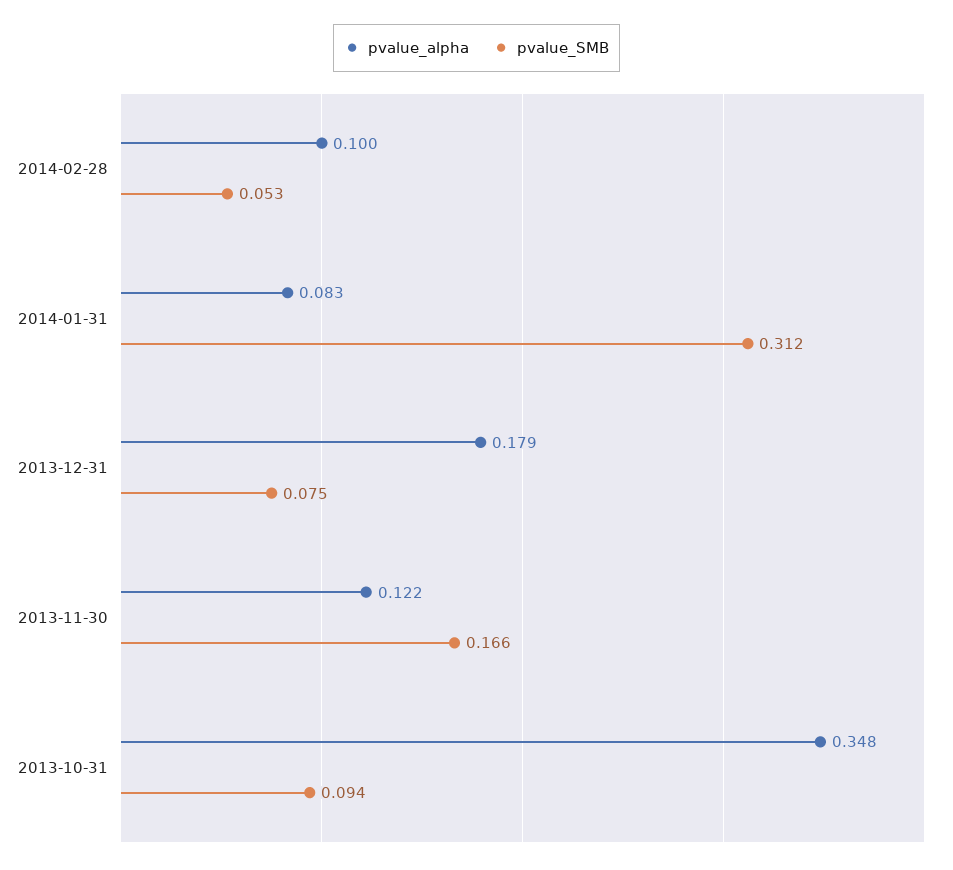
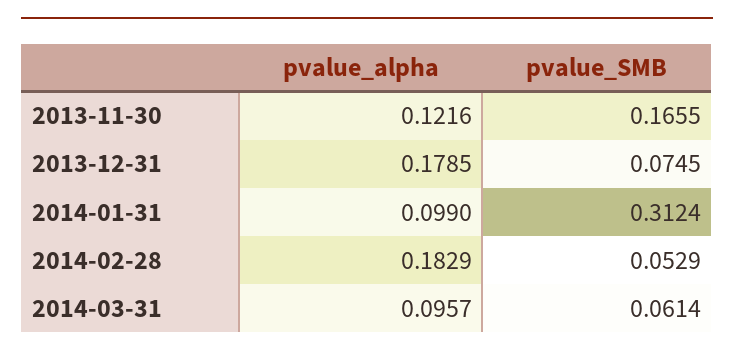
pvalue_alpha, 2014-02-28: 0.1 -> 0.1829
pvalue_alpha, 2014-01-31: 0.083 -> 0.099
pvalue_alpha, 2013-10-31: 0.348 -> none
pvalue_SMB, 2013-10-31: 0.094 -> none
pvalue_alpha, 2014-03-31: none -> 0.0957
pvalue_SMB, 2014-03-31: none -> 0.0614

